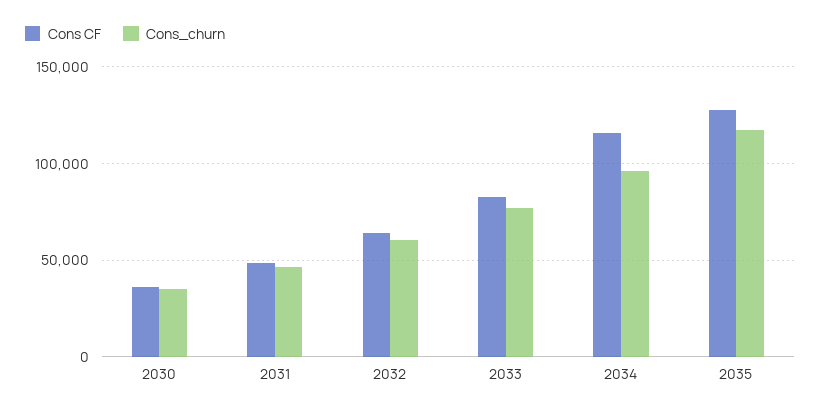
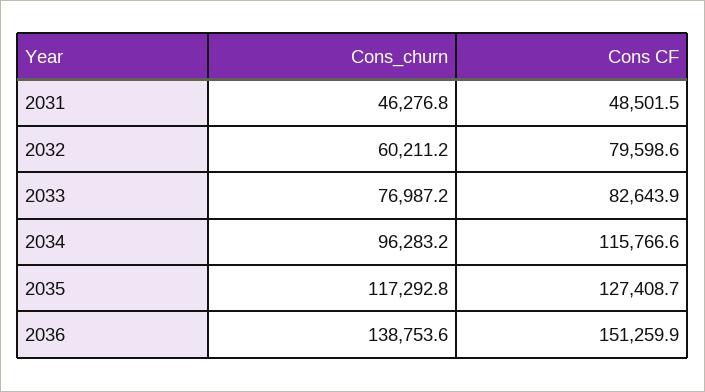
Cons CF, 2030: 35000 -> none
Cons_churn, 2030: 35000 -> none
Cons CF, 2032: 65000 -> 79598.6
Cons_churn, 2036: none -> 138753.6
Cons CF, 2036: none -> 151259.9

